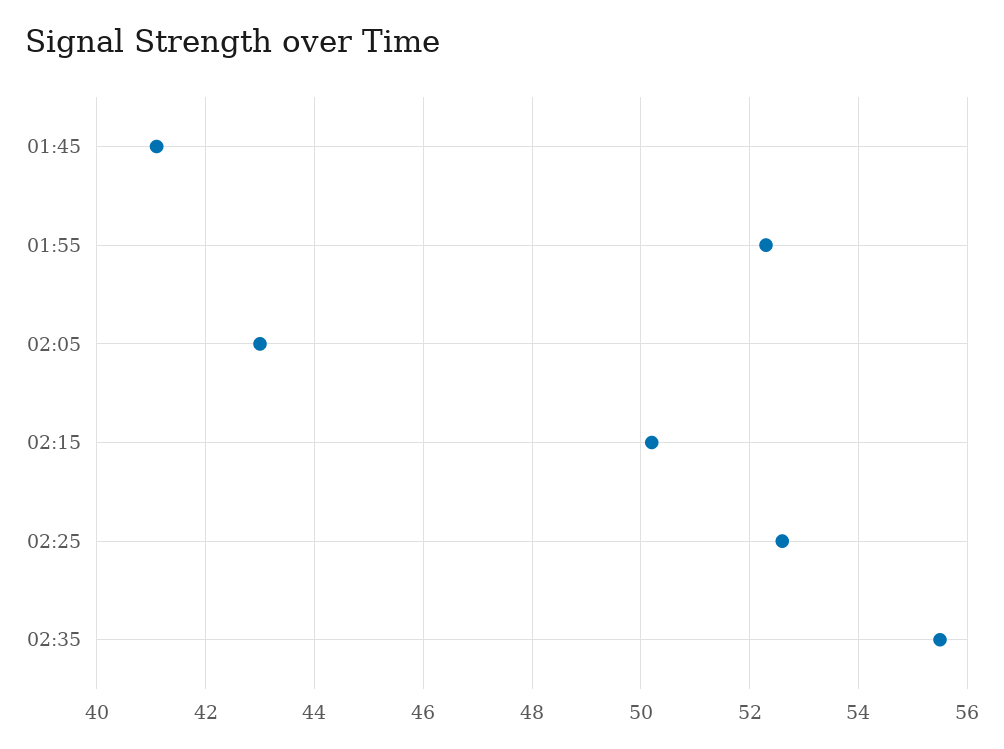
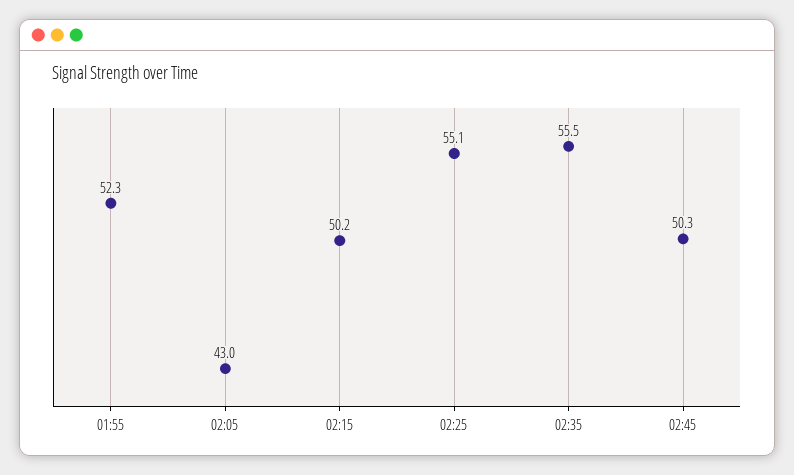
01:45: 41 -> none
02:25: 52.5 -> 55.1
02:45: none -> 50.3

